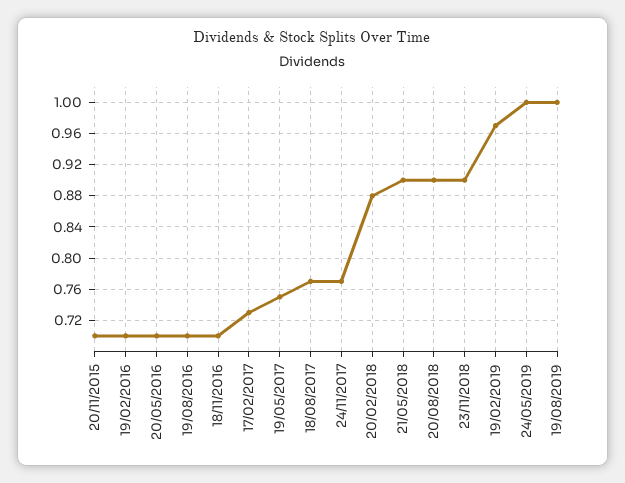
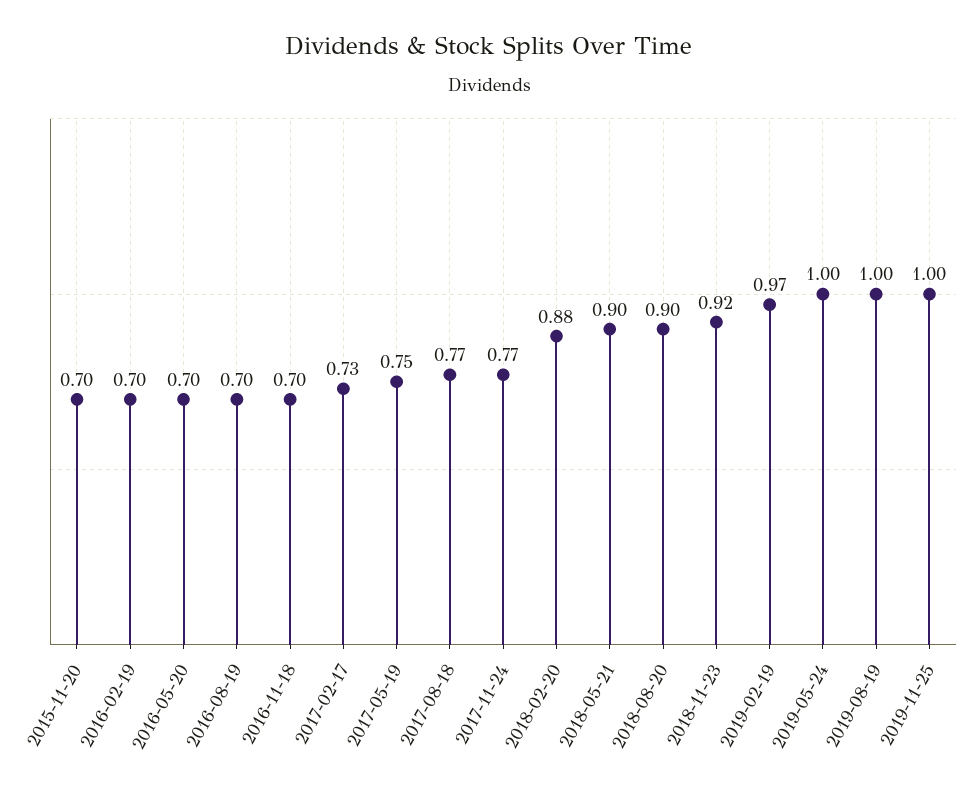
23/11/2018: 0.9 -> 0.92
2019-11-25: none -> 1

